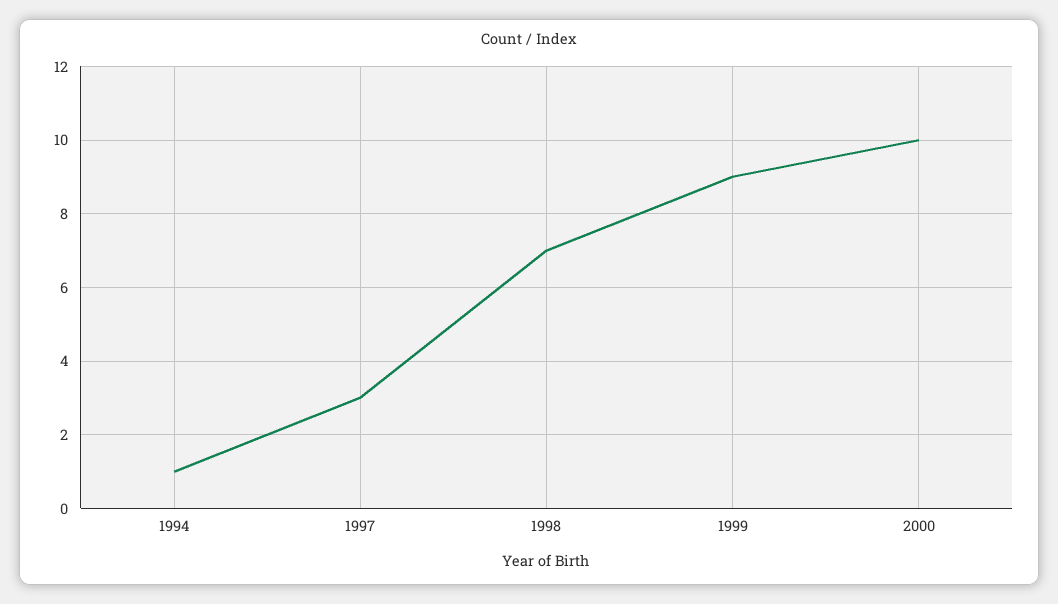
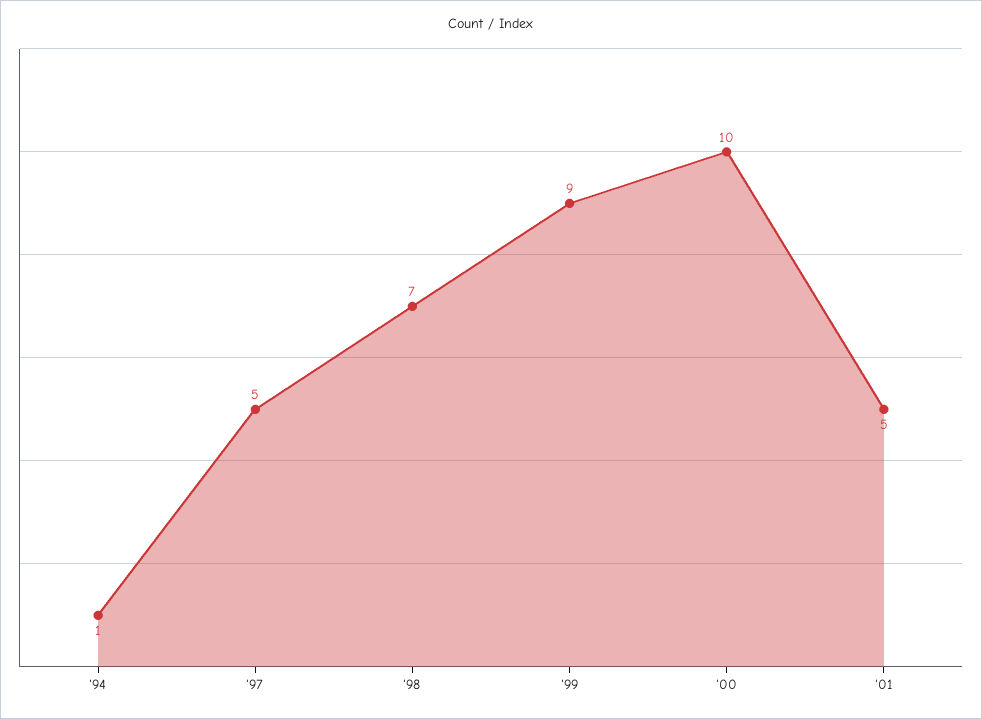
1997: 3 -> 5
'01: none -> 5

